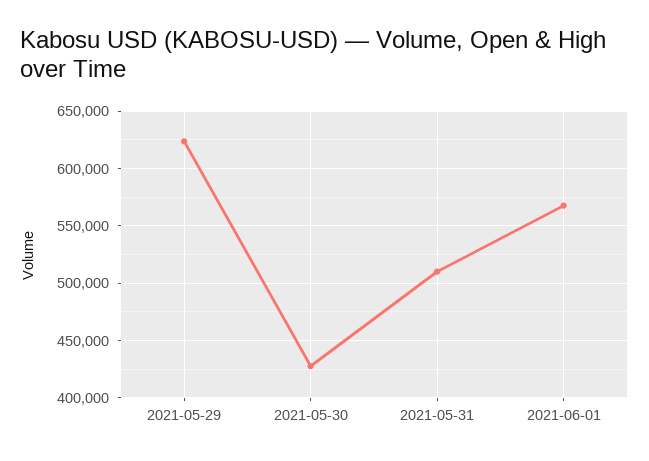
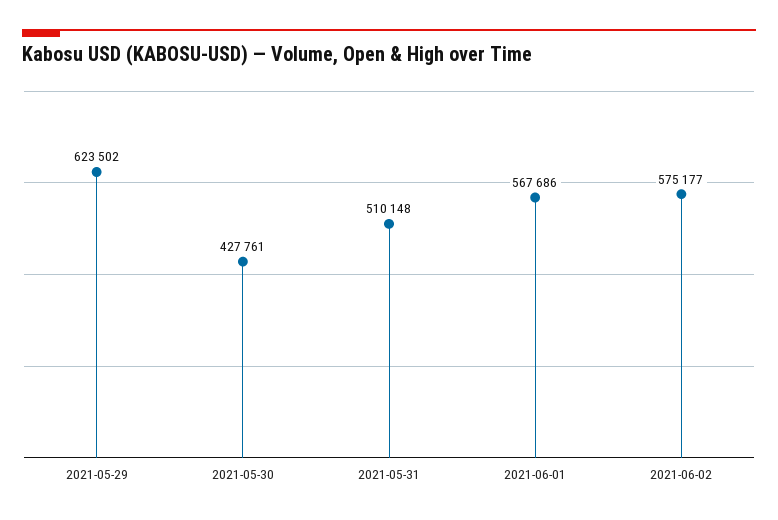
2021-06-02: none -> 575177

